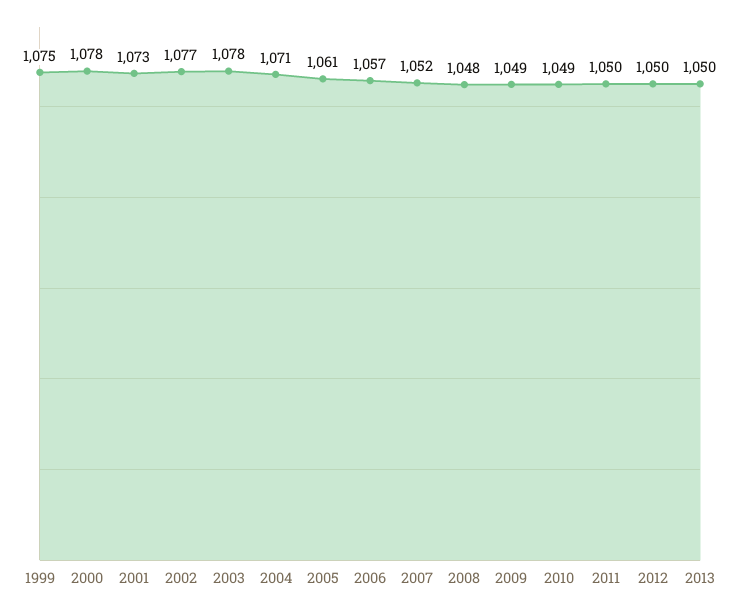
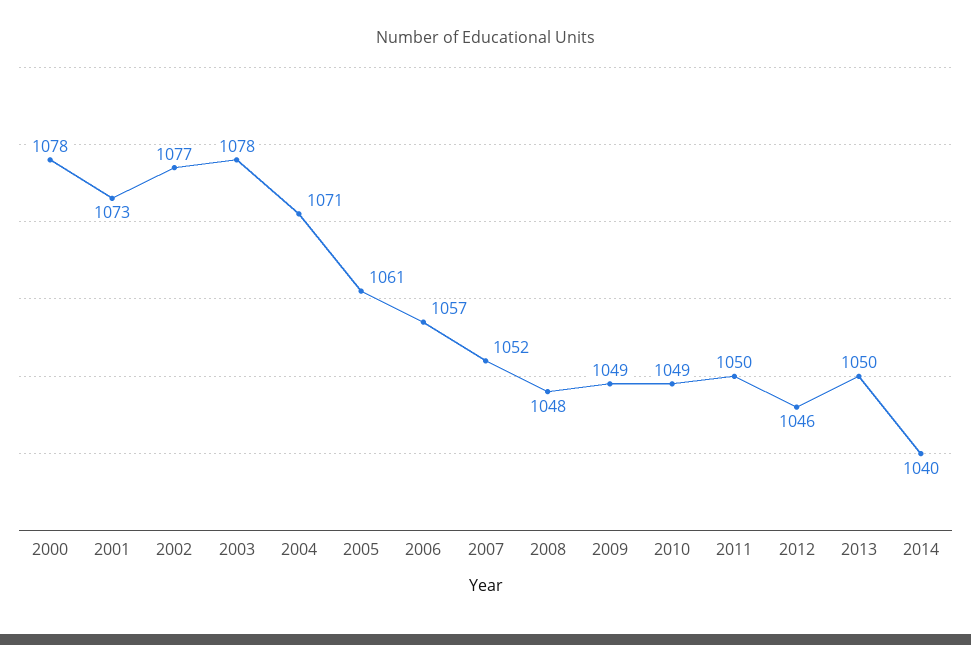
1999: 1075 -> none
2012: 1050 -> 1046
2014: none -> 1040

